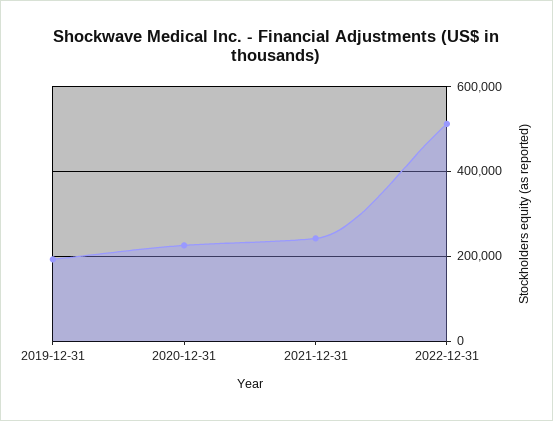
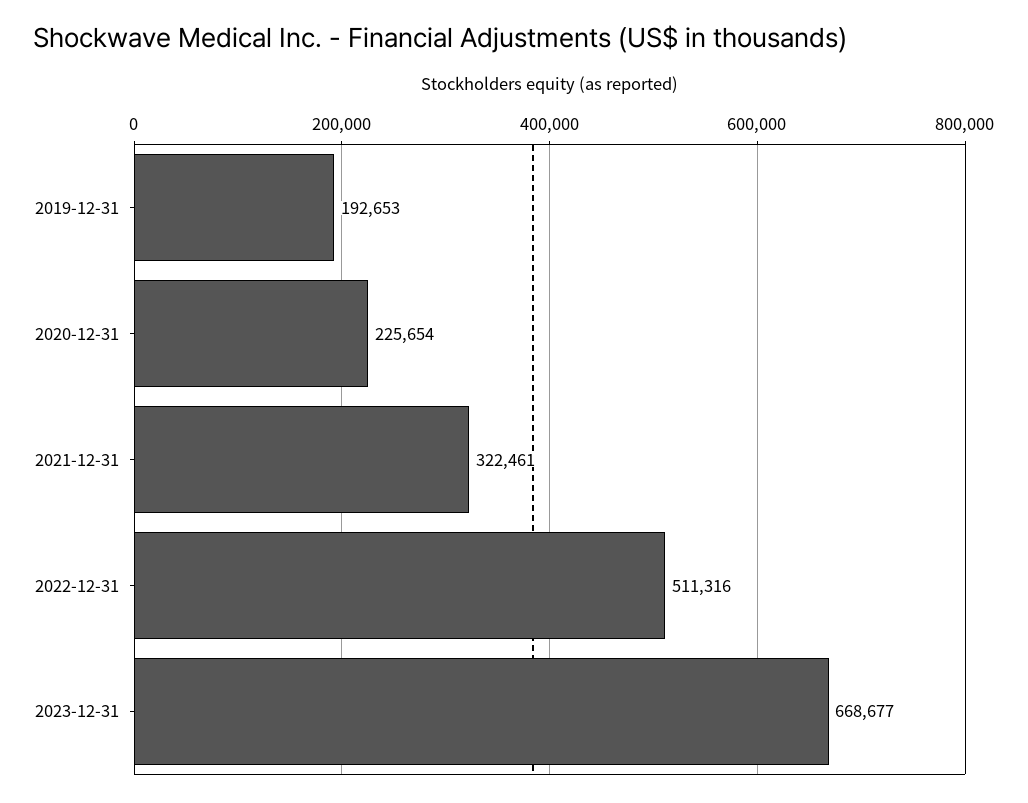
2021-12-31: 240000 -> 322461
2023-12-31: none -> 668677

